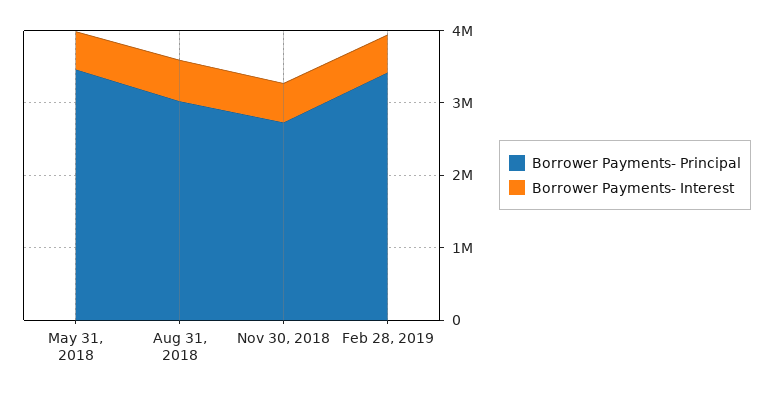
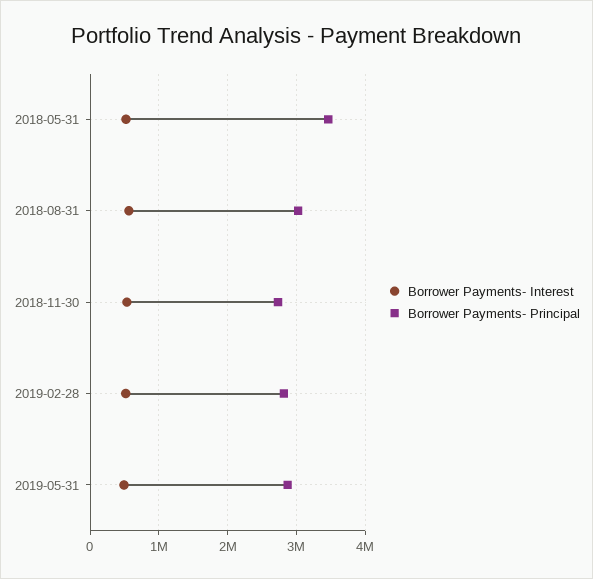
Borrower Payments- Principal, Feb 28, 2019: 3400000 -> 2800000
Borrower Payments- Interest, 2019-05-31: none -> 500000
Borrower Payments- Principal, 2019-05-31: none -> 2900000

